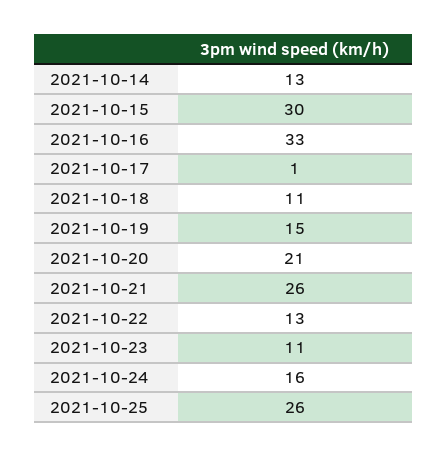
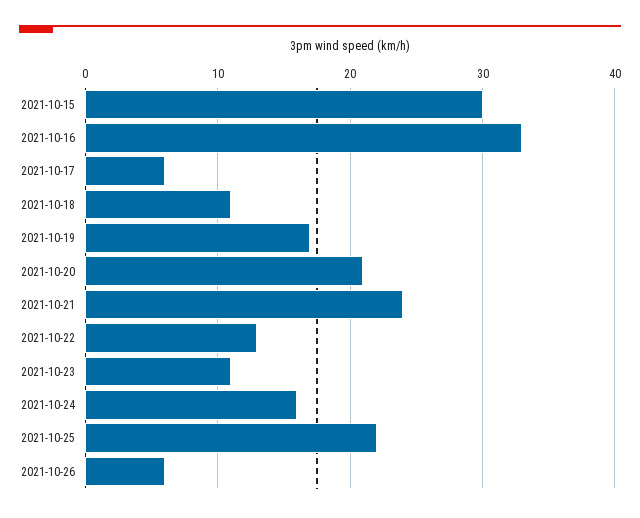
2021-10-14: 13 -> none
2021-10-17: 1 -> 6
2021-10-19: 15 -> 17
2021-10-21: 26 -> 24
2021-10-25: 26 -> 22
2021-10-26: none -> 6

